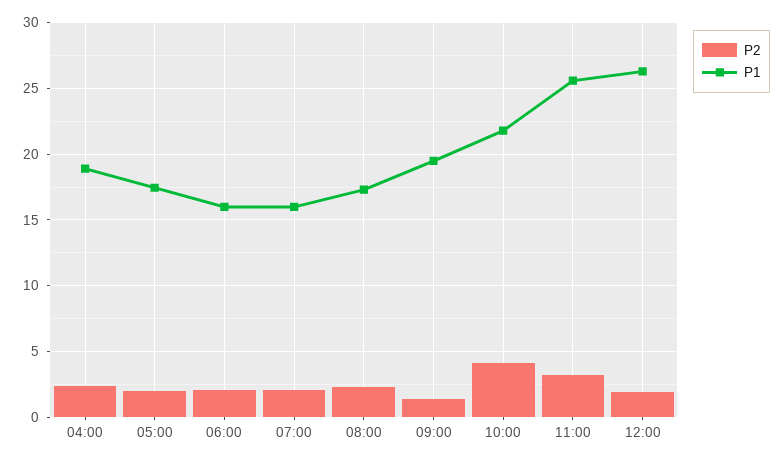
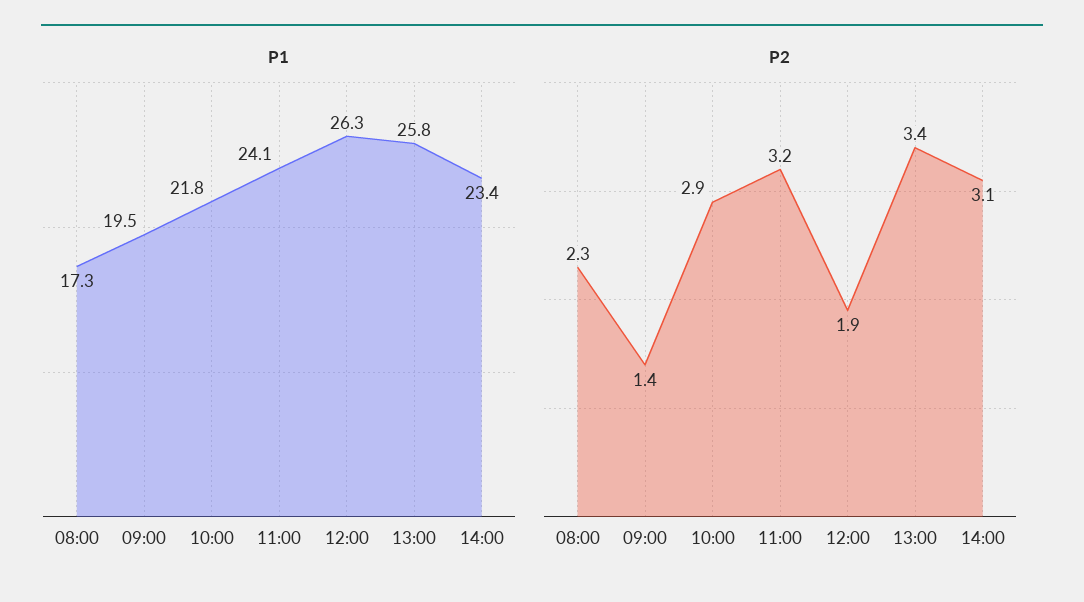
P2, 04:00: 2.5 -> none
P1, 04:00: 19 -> none
P2, 05:00: 2 -> none
P1, 05:00: 17.5 -> none
P2, 06:00: 2 -> none
P1, 06:00: 16 -> none
P2, 07:00: 2 -> none
P1, 07:00: 16 -> none
P2, 10:00: 4 -> 2.9
P1, 11:00: 25.5 -> 24.1
P1, 13:00: none -> 25.8
P1, 14:00: none -> 23.4
P2, 13:00: none -> 3.4
P2, 14:00: none -> 3.1

